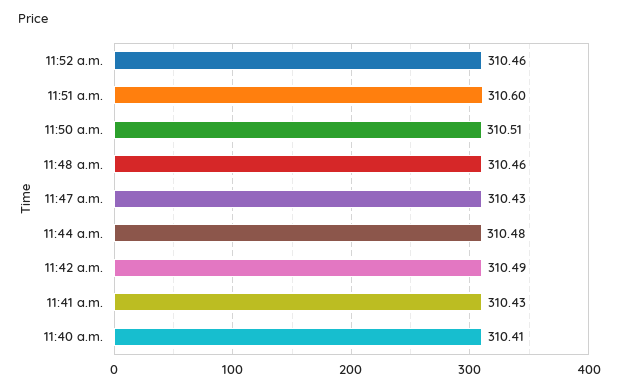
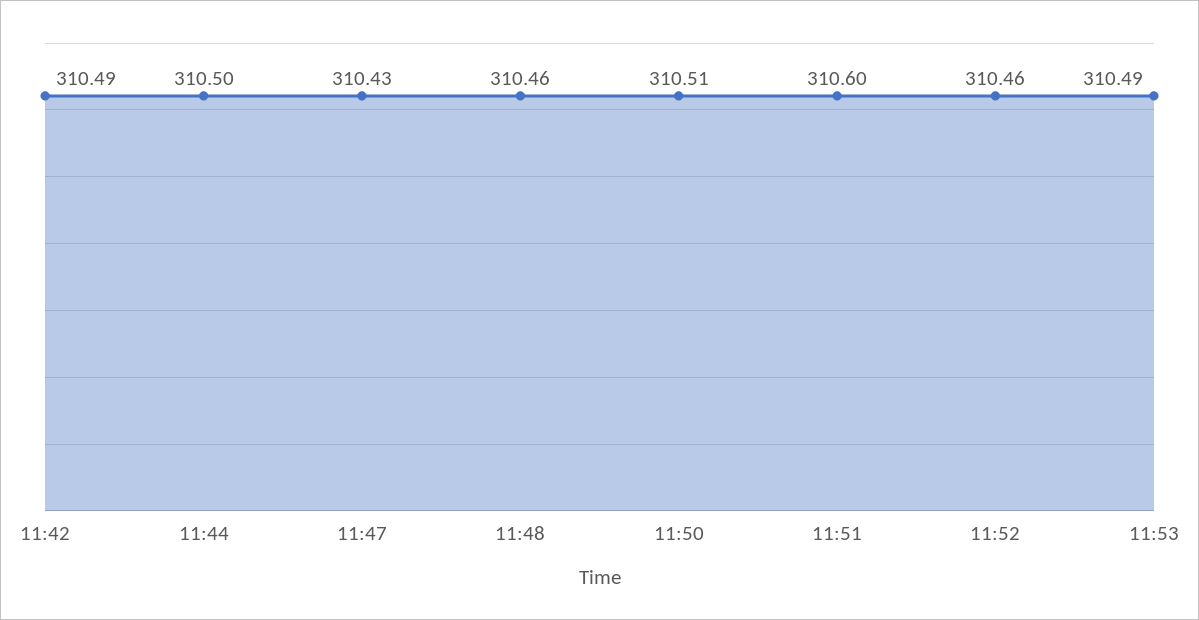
11:44 a.m.: 310.48 -> 310.5
11:41 a.m.: 310.43 -> none
11:40 a.m.: 310.41 -> none
11:53: none -> 310.49

